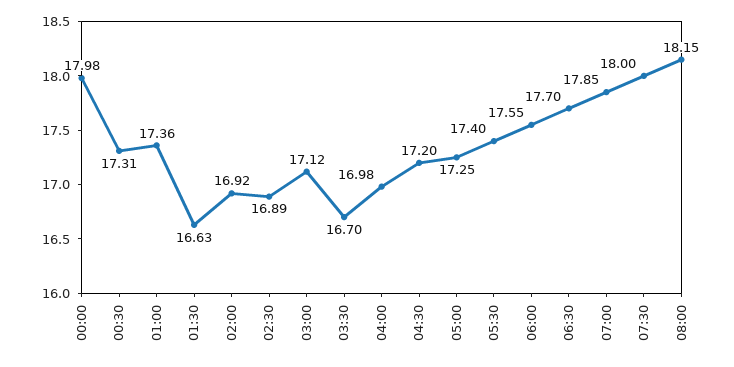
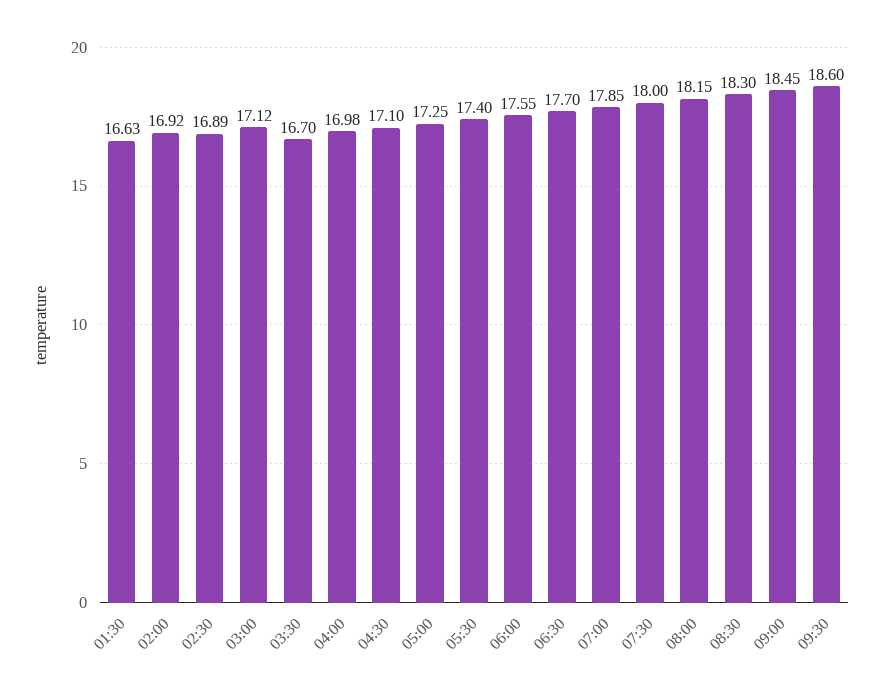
00:00: 17.98 -> none
00:30: 17.31 -> none
01:00: 17.36 -> none
04:30: 17.2 -> 17.1
08:30: none -> 18.3
09:00: none -> 18.45
09:30: none -> 18.6

